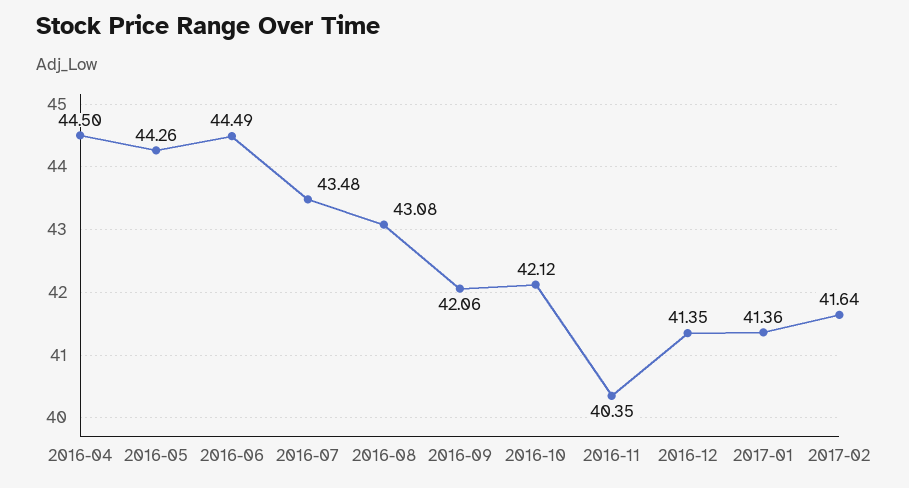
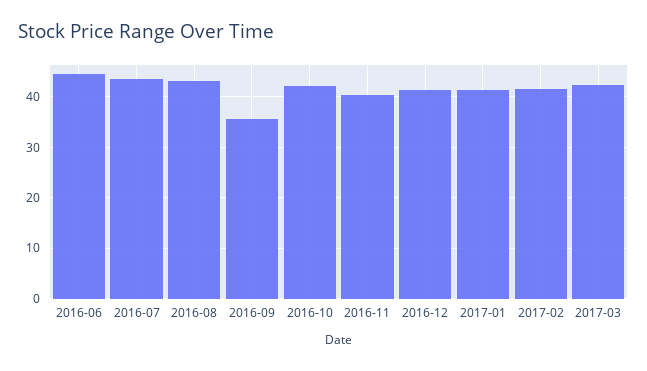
2016-04: 44.5 -> none
2016-05: 44.26 -> none
2016-09: 42.06 -> 36
2017-03: none -> 42

